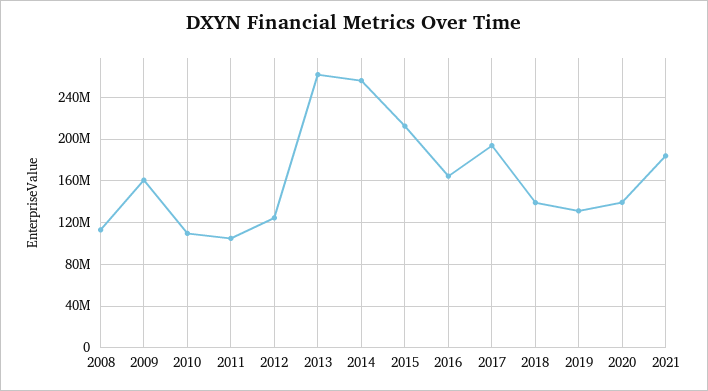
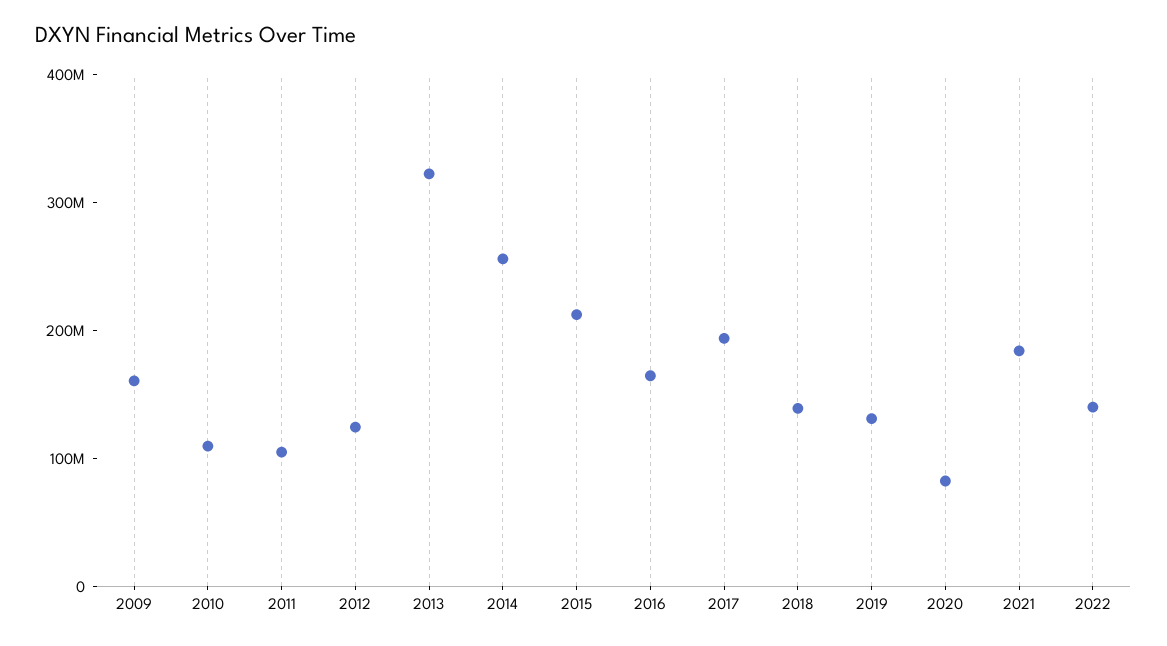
2008: 110000000 -> none
2013: 260000000 -> 320000000
2020: 140000000 -> 80000000
2022: none -> 140000000

